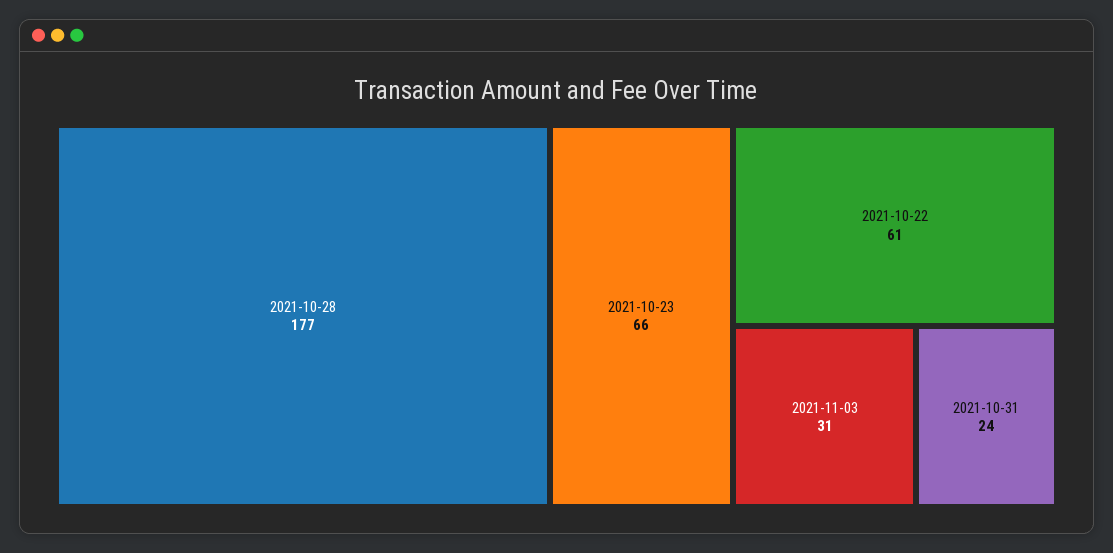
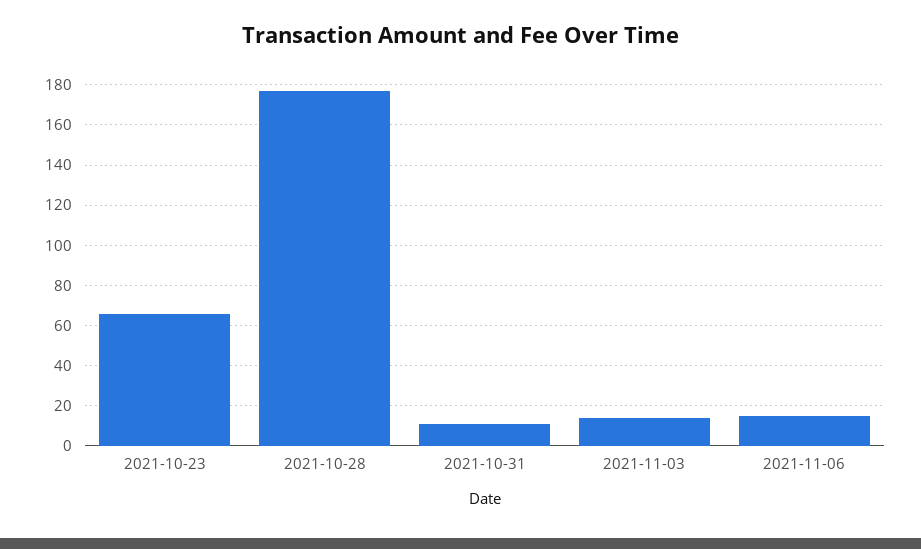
2021-10-22: 61 -> none
2021-11-03: 31 -> 15
2021-10-31: 24 -> 10
2021-11-06: none -> 15

